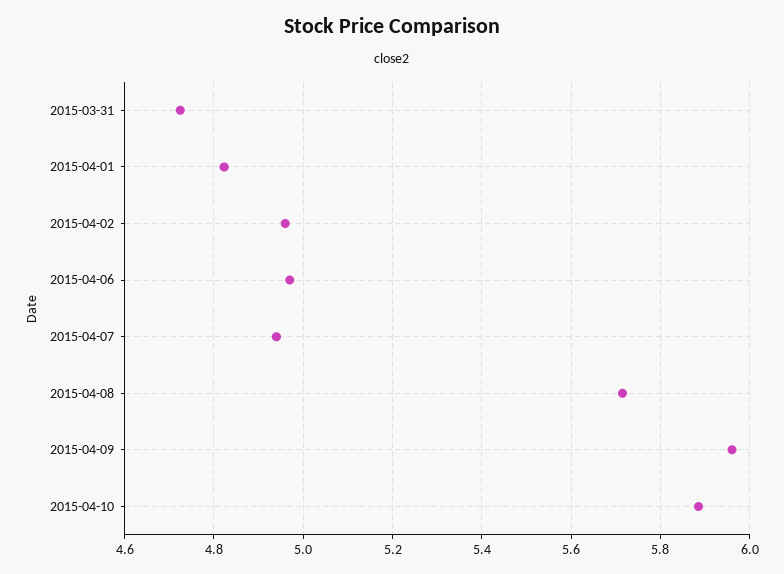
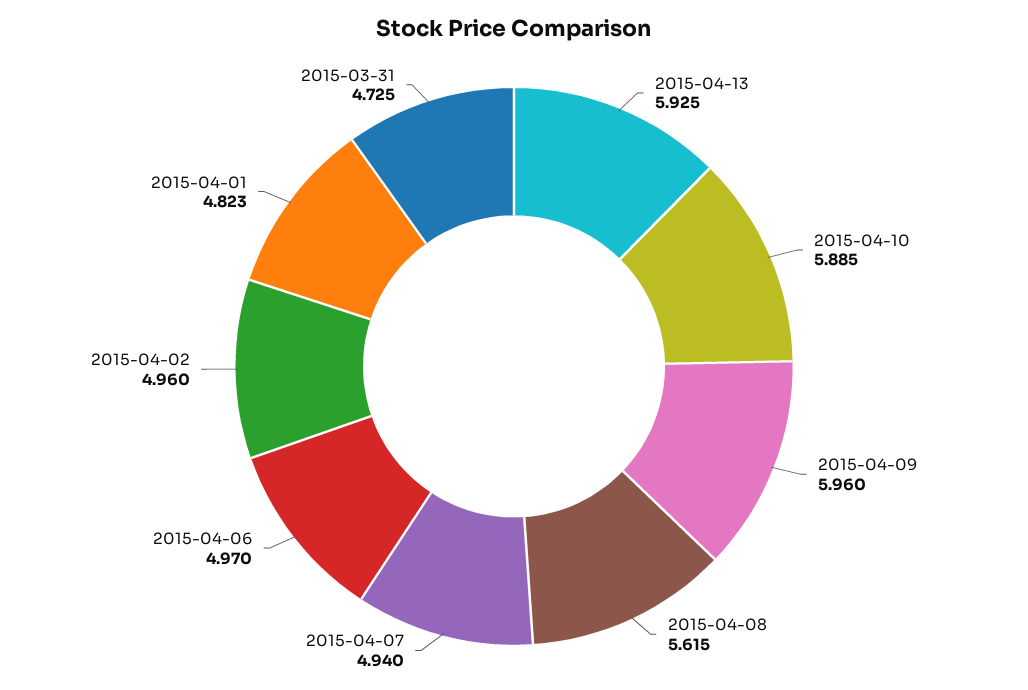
2015-04-08: 5.72 -> 5.615
2015-04-13: none -> 5.925

